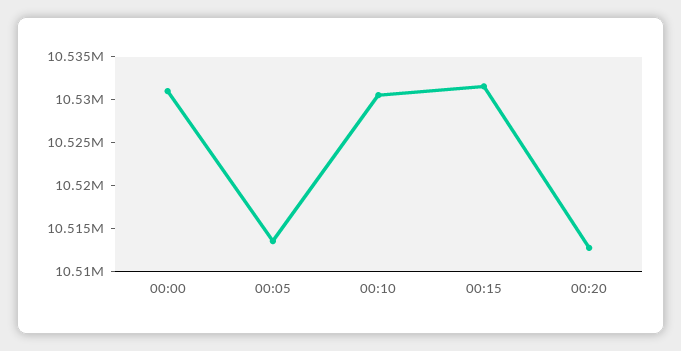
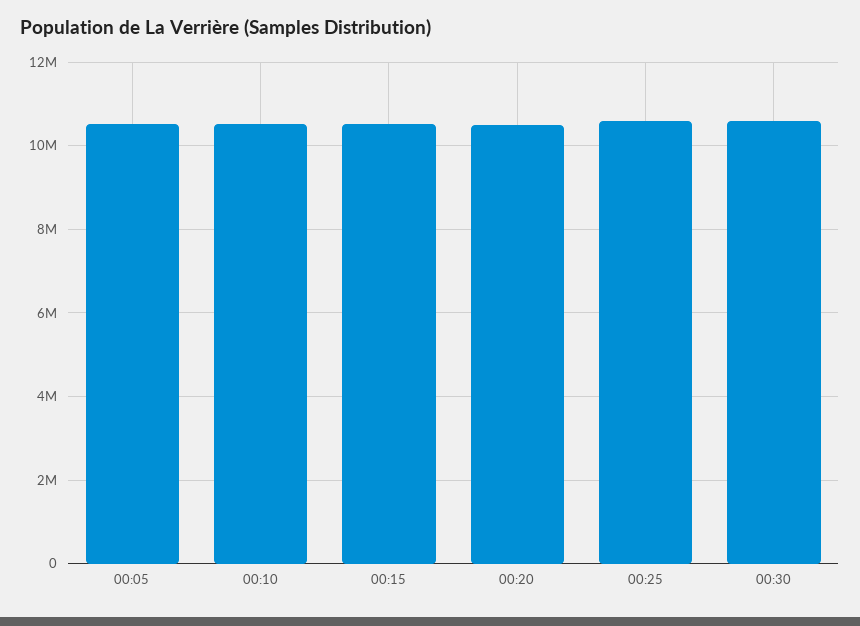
00:00: 10531000 -> none
00:25: none -> 10600000
00:30: none -> 10600000

